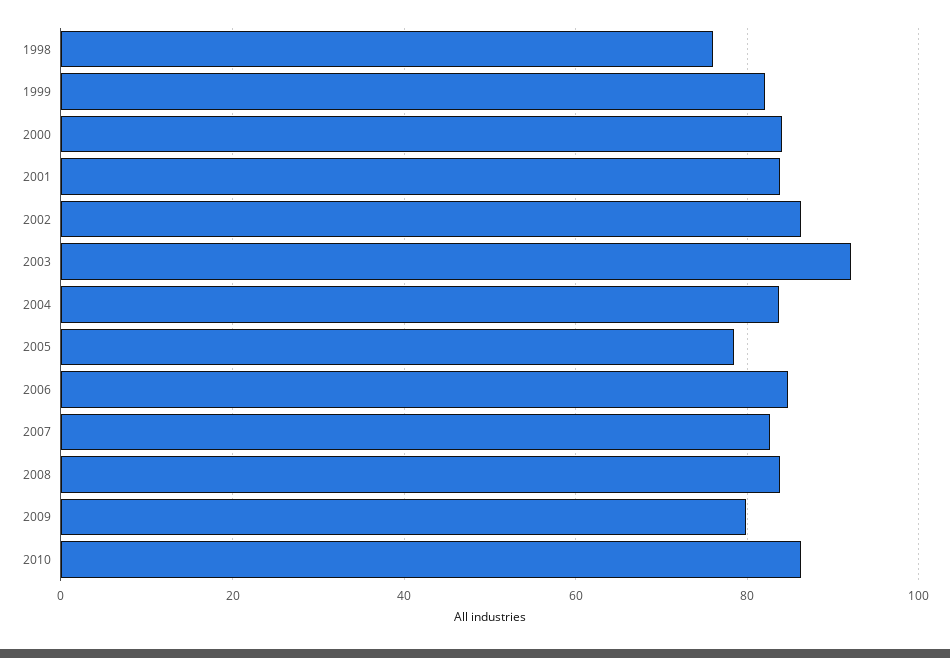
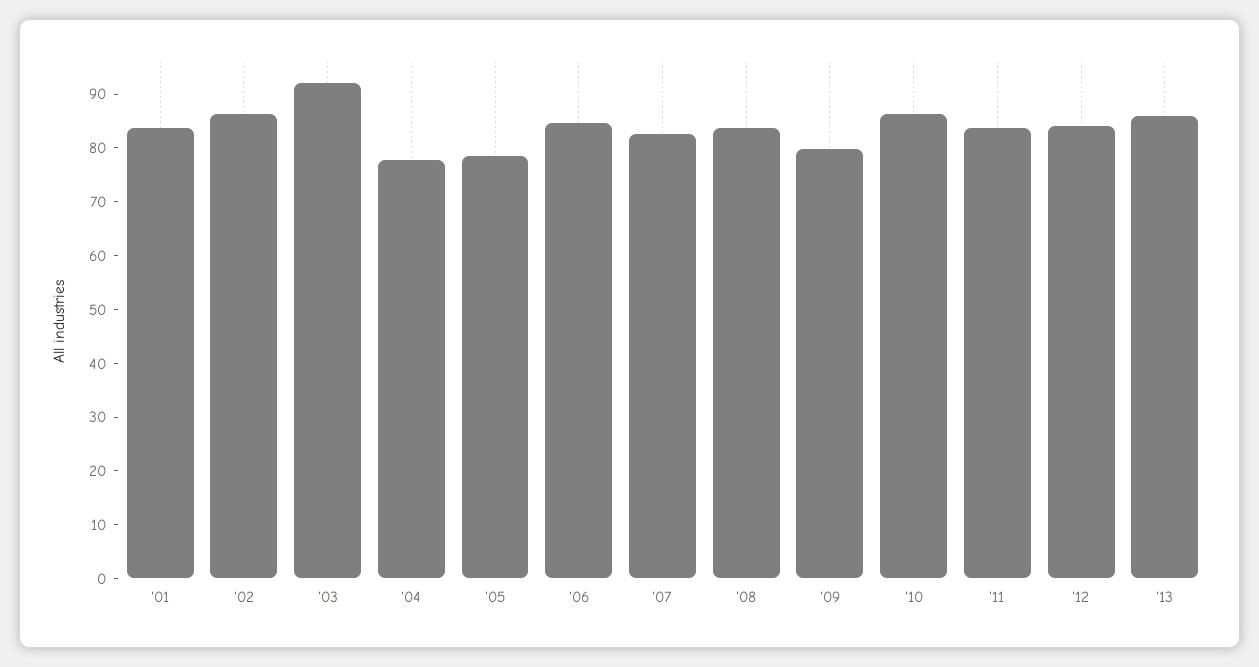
1998: 76 -> none
1999: 82 -> none
2000: 84 -> none
2004: 84 -> 78
'11: none -> 84
'12: none -> 84
'13: none -> 86

